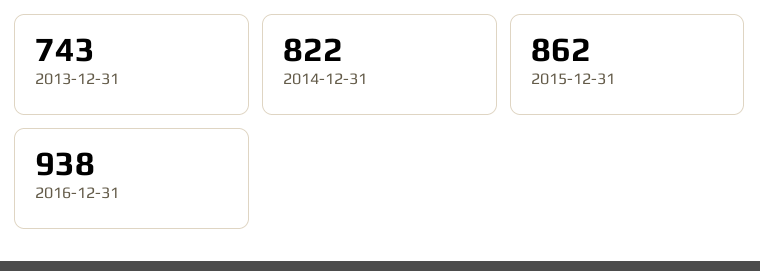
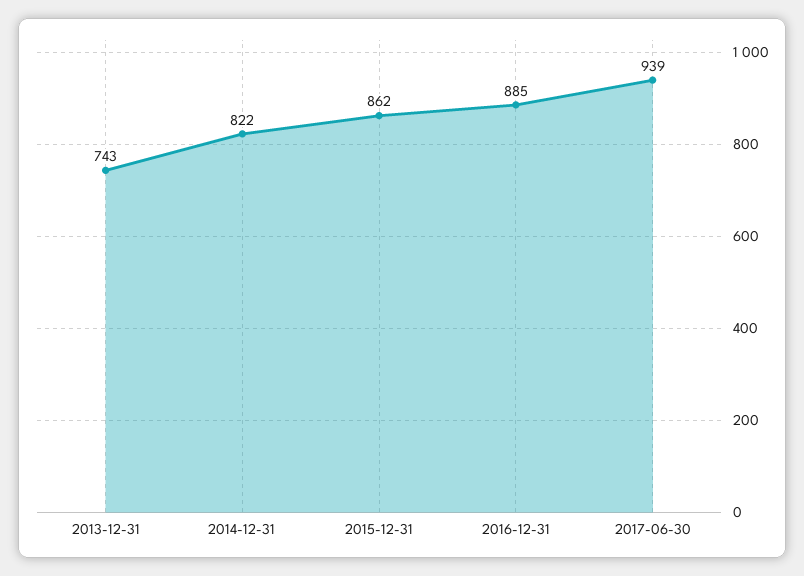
2016-12-31: 938 -> 885
2017-06-30: none -> 939

